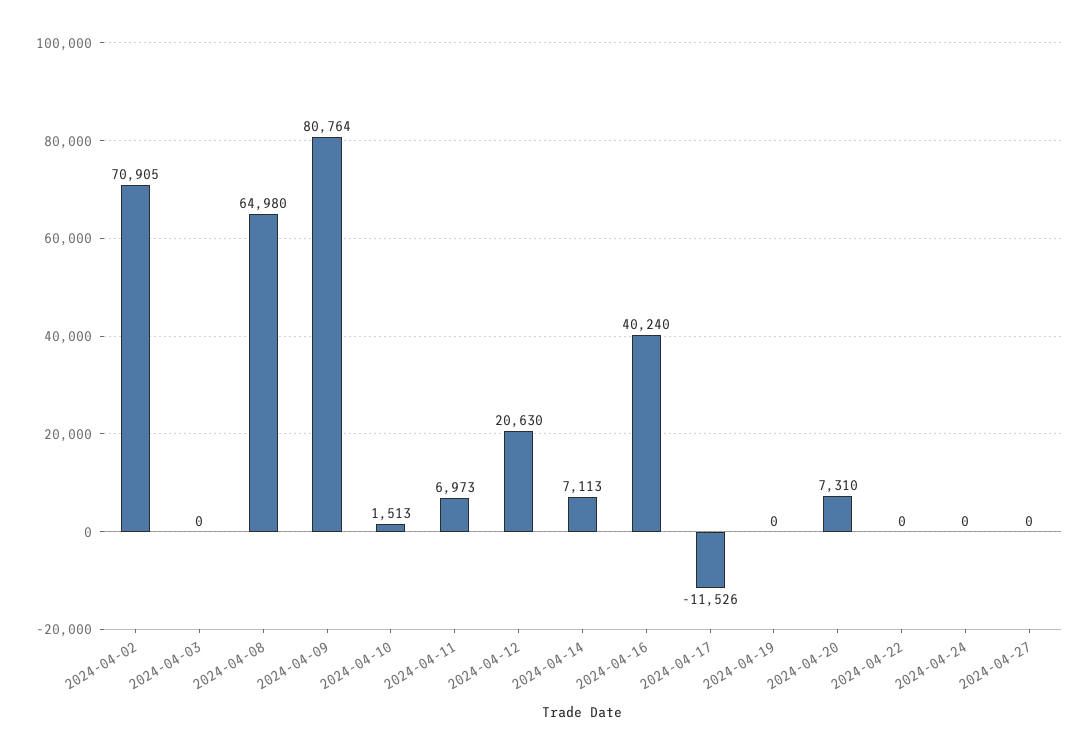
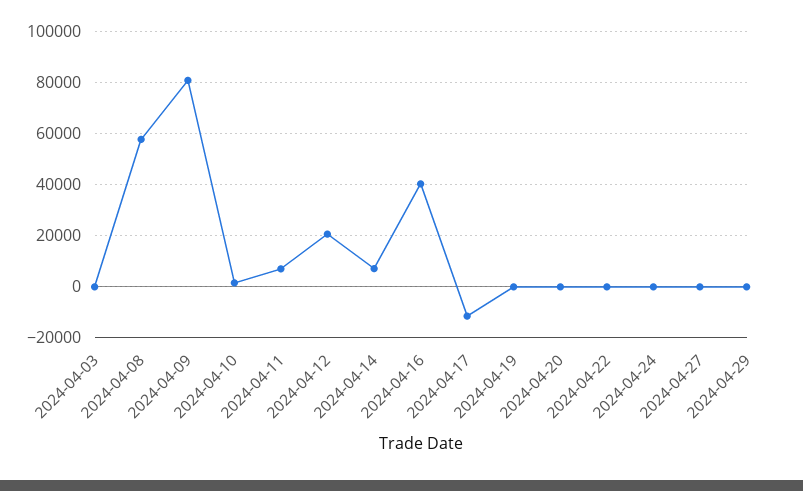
2024-04-02: 70905 -> none
2024-04-08: 64980 -> 57500
2024-04-20: 7310 -> 0
2024-04-29: none -> 0

